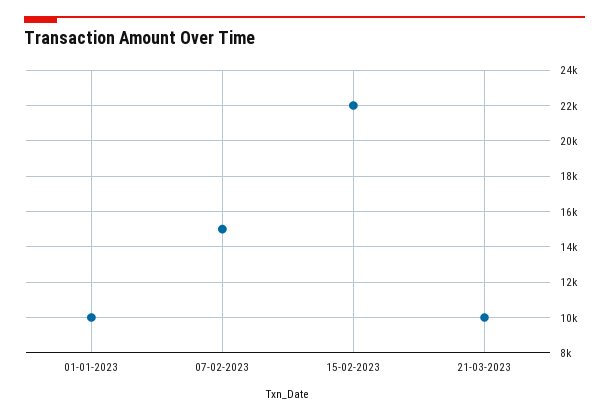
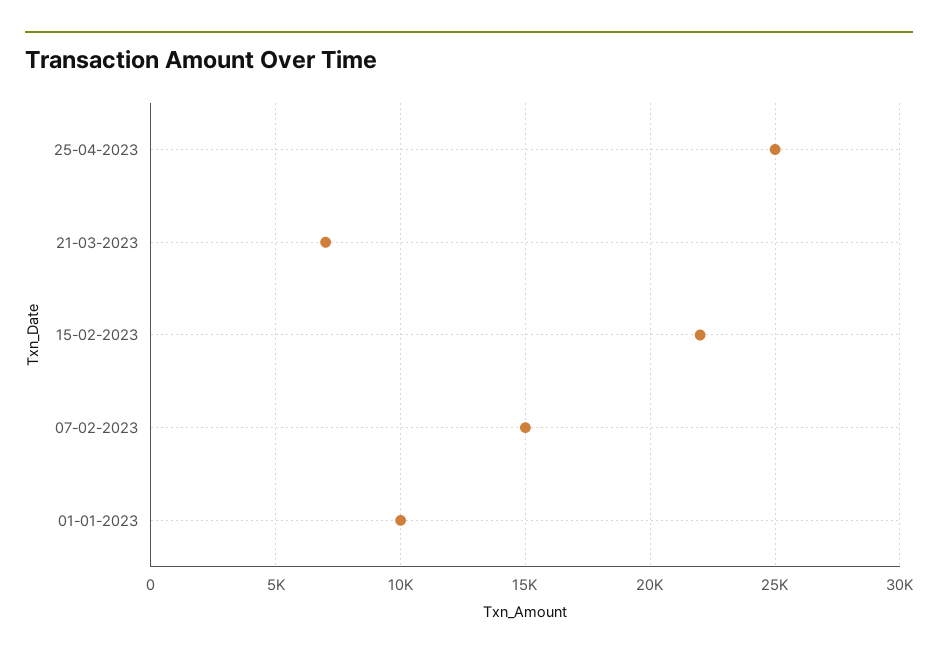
21-03-2023: 10000 -> 7000
25-04-2023: none -> 25000

